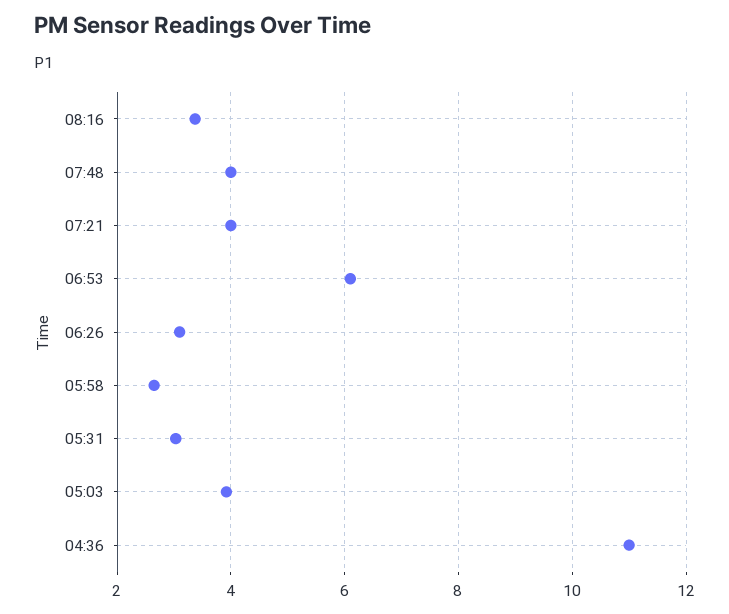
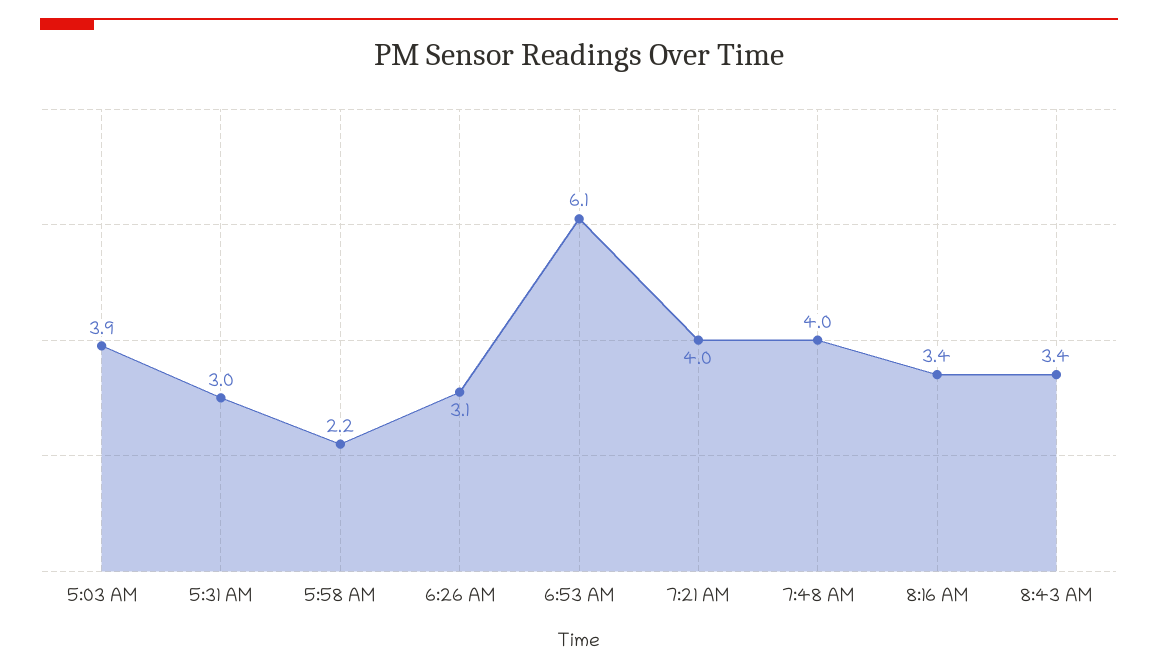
05:58: 2.6 -> 2.2
04:36: 11 -> none
8:43 AM: none -> 3.4

